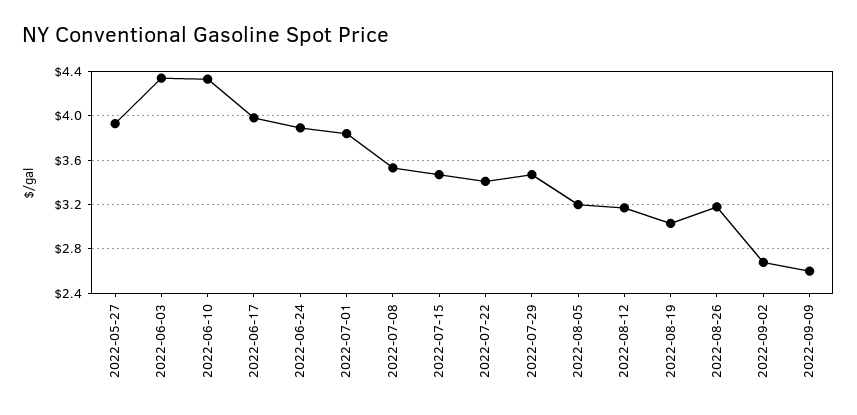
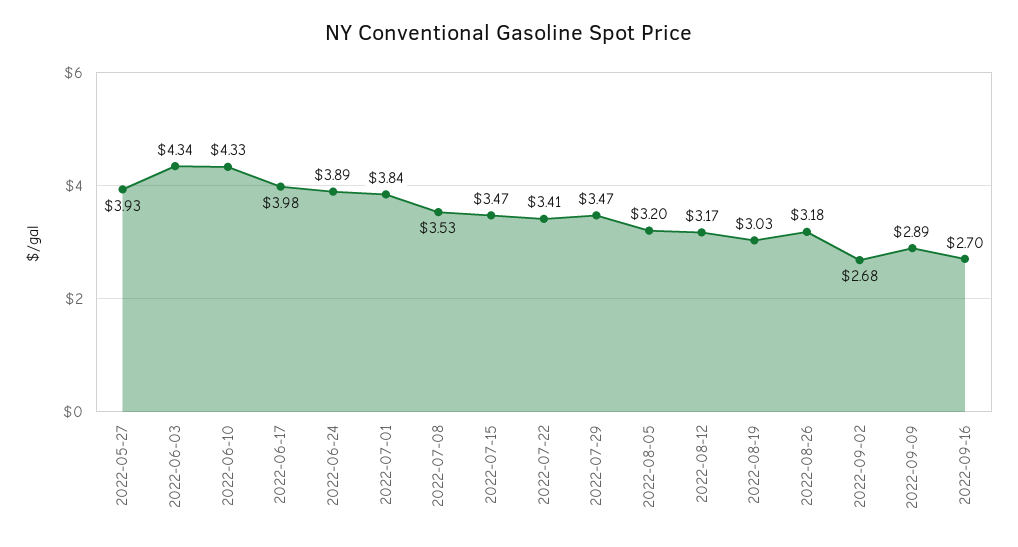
2022-09-09: 2.6 -> 2.89
2022-09-16: none -> 2.7

